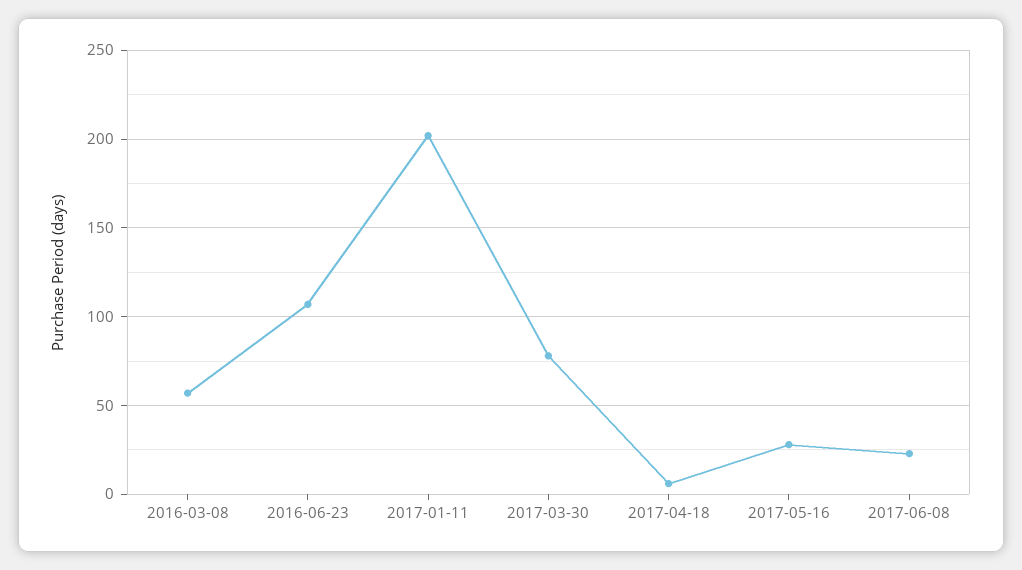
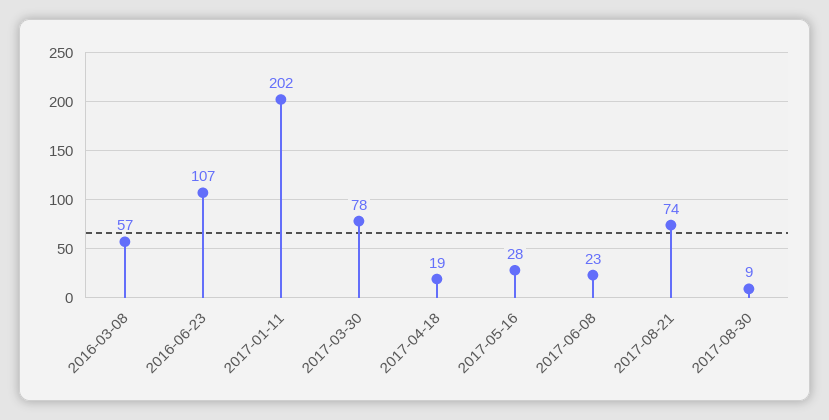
2017-04-18: 5 -> 19
2017-08-21: none -> 74
2017-08-30: none -> 9

